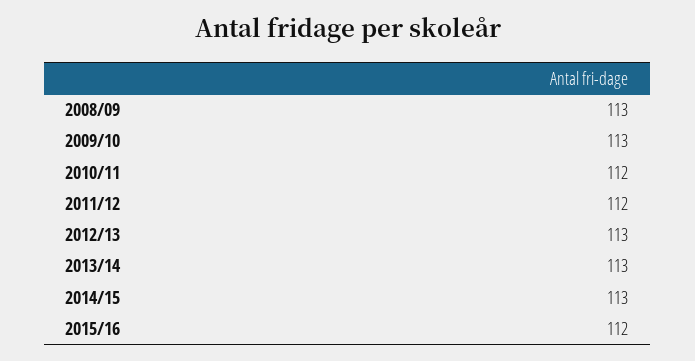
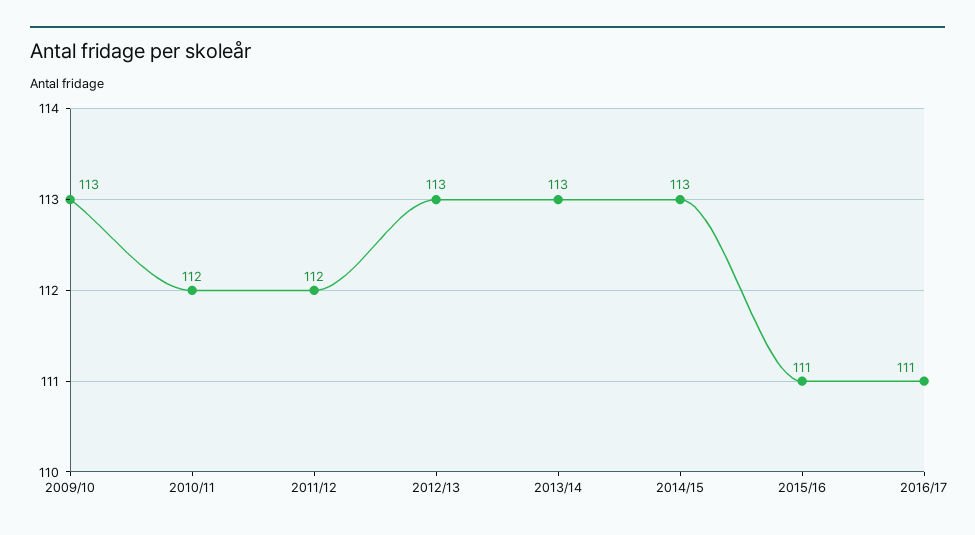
2008/09: 113 -> none
2015/16: 112 -> 111
2016/17: none -> 111

